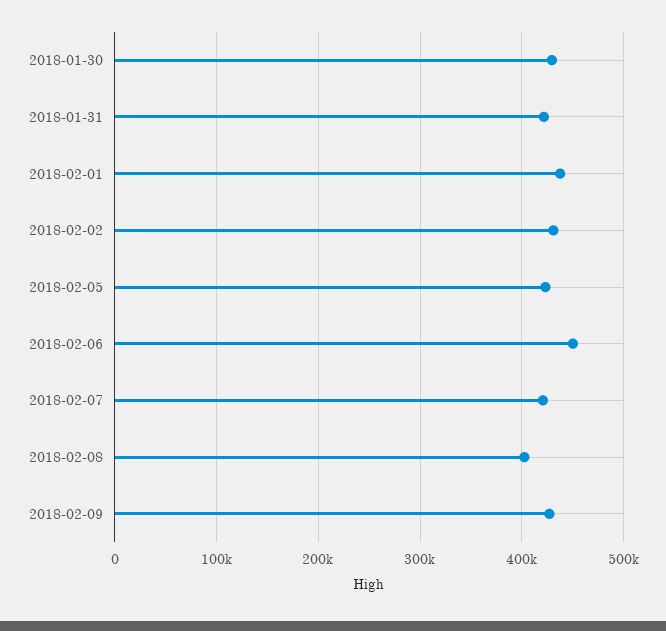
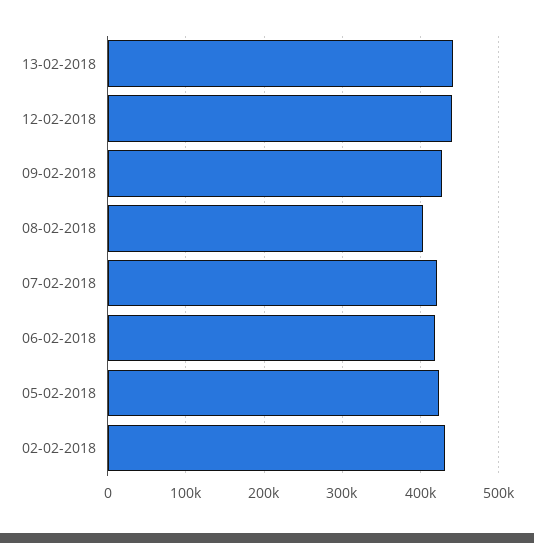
2018-01-30: 430000 -> none
2018-01-31: 420000 -> none
2018-02-01: 440000 -> none
2018-02-06: 450000 -> 420000
13-02-2018: none -> 440000
12-02-2018: none -> 440000

